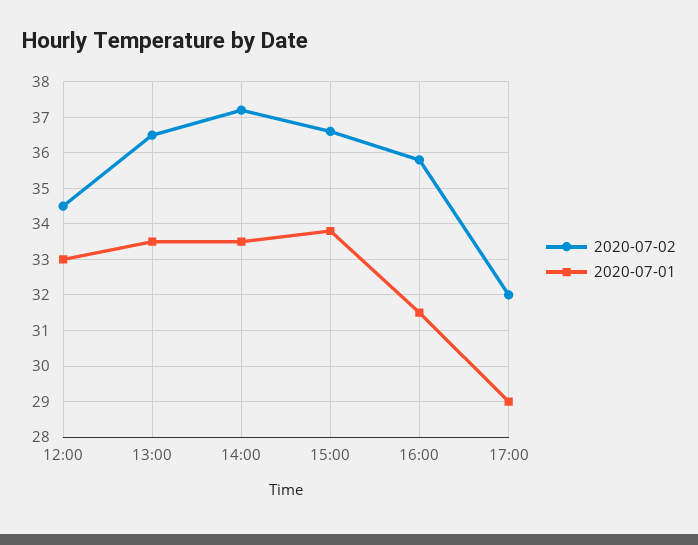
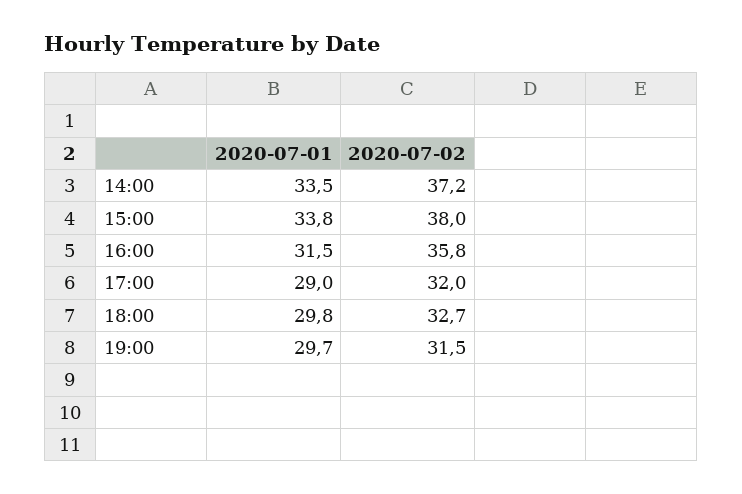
2020-07-02, 12:00: 34.5 -> none
2020-07-01, 12:00: 33 -> none
2020-07-02, 13:00: 36.5 -> none
2020-07-01, 13:00: 33.5 -> none
2020-07-02, 15:00: 36.5 -> 38
2020-07-01, 18:00: none -> 29.8
2020-07-02, 18:00: none -> 32.7
2020-07-01, 19:00: none -> 29.7
2020-07-02, 19:00: none -> 31.5

